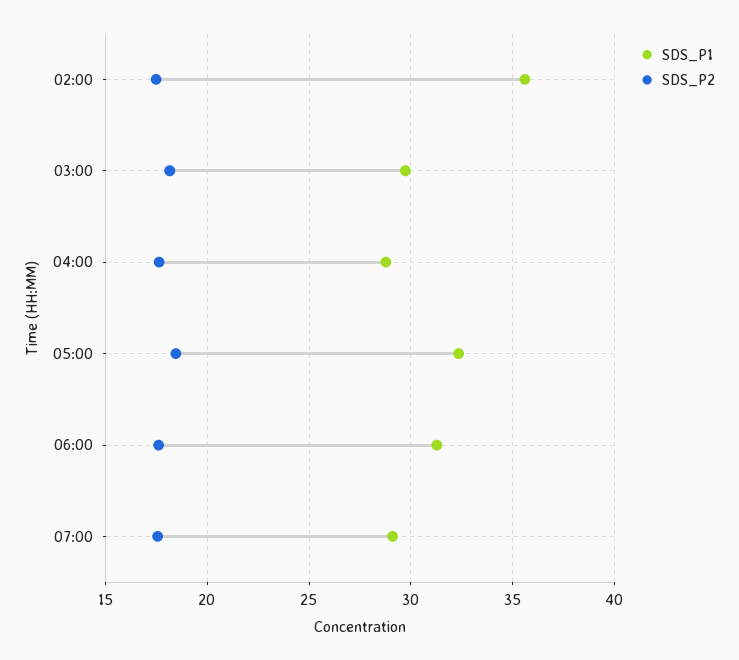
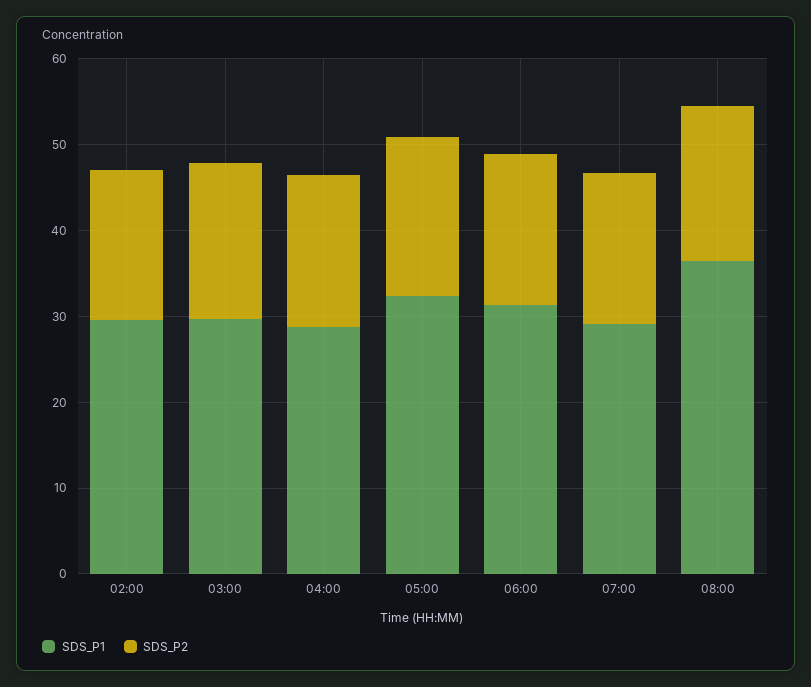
SDS_P1, 02:00: 35.5 -> 30
SDS_P1, 08:00: none -> 36
SDS_P2, 08:00: none -> 18

